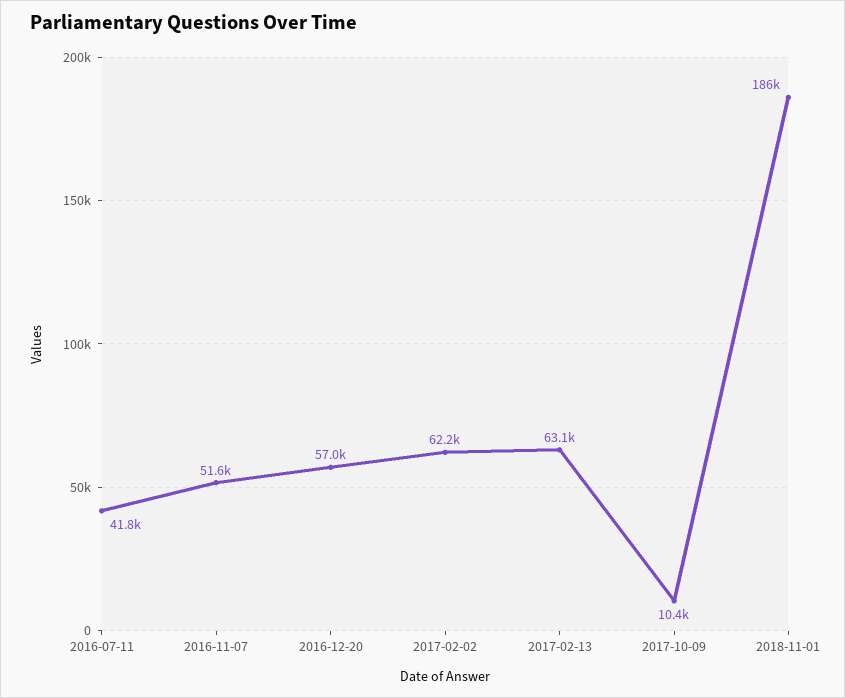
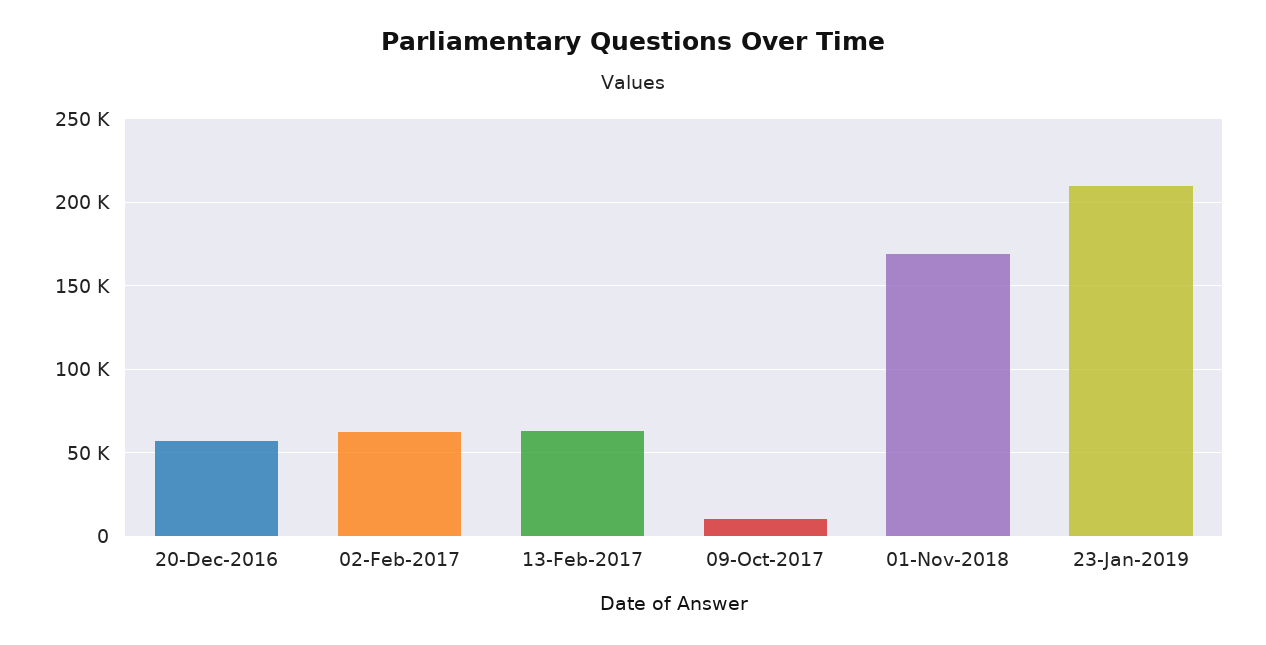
2016-07-11: 41800 -> none
2016-11-07: 51600 -> none
2018-11-01: 186000 -> 170000
23-Jan-2019: none -> 210000

